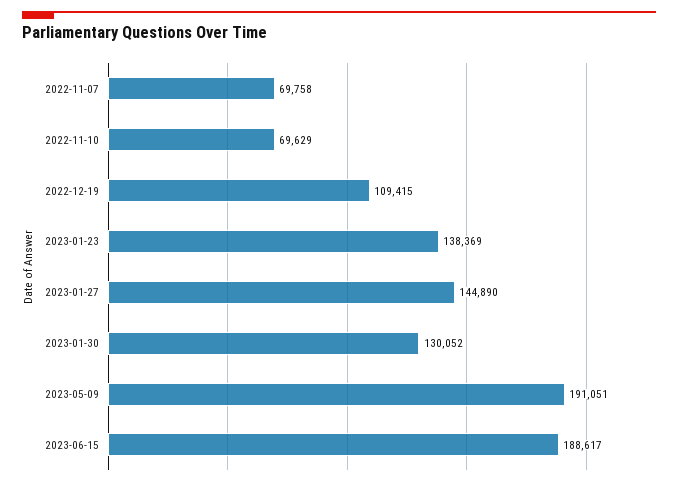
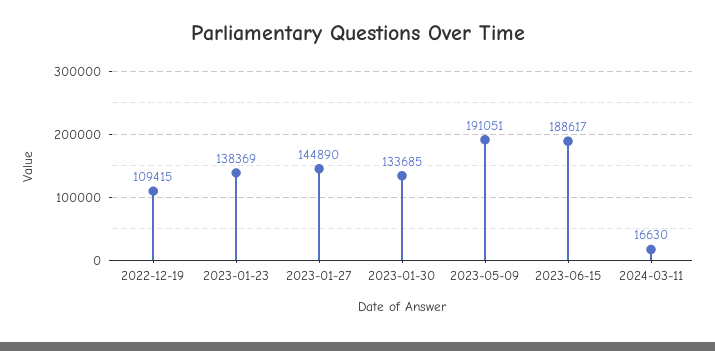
2022-11-07: 69758 -> none
2022-11-10: 69629 -> none
2023-01-30: 130052 -> 133685
2024-03-11: none -> 16630

